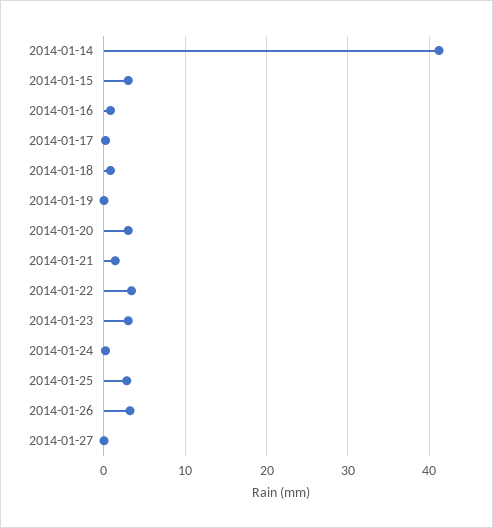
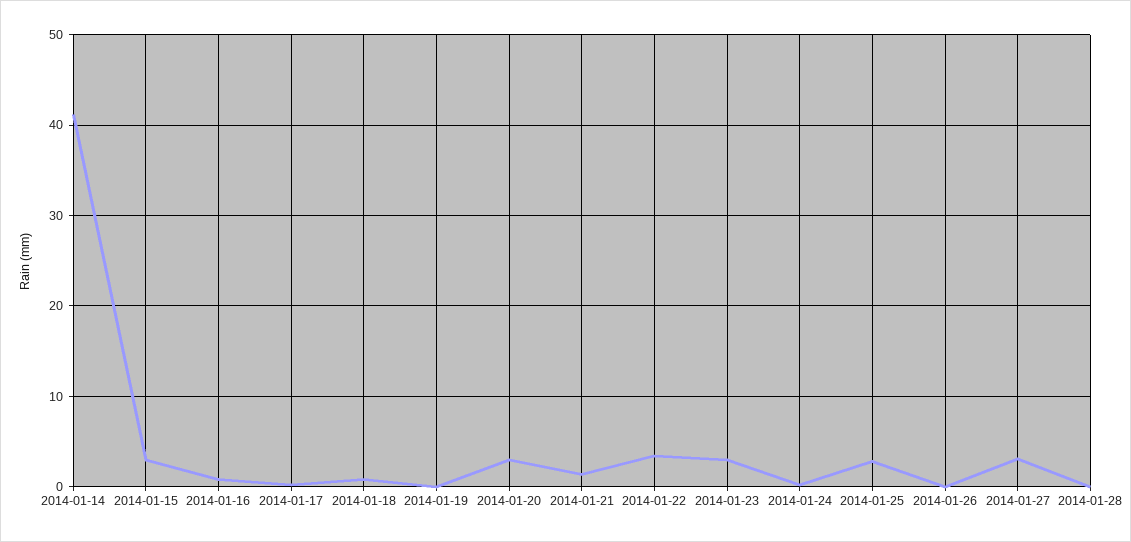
2014-01-26: 3 -> 0
2014-01-27: 0 -> 3
2014-01-28: none -> 0

